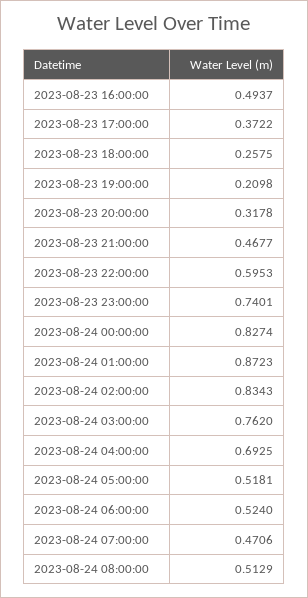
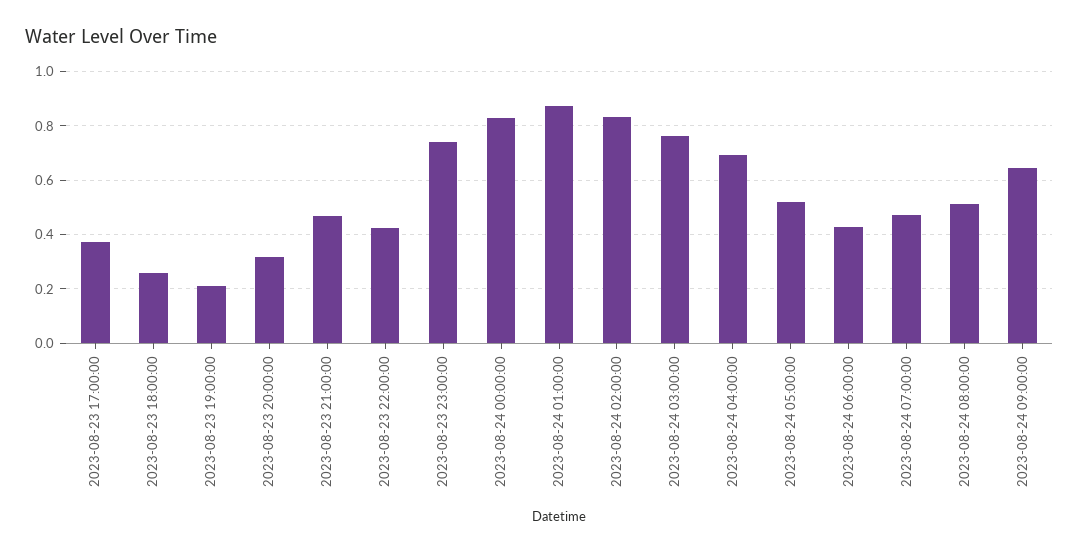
2023-08-23 16:00:00: 0.4937 -> none
2023-08-23 22:00:00: 0.5953 -> 0.425
2023-08-24 06:00:00: 0.524 -> 0.425
2023-08-24 09:00:00: none -> 0.65

